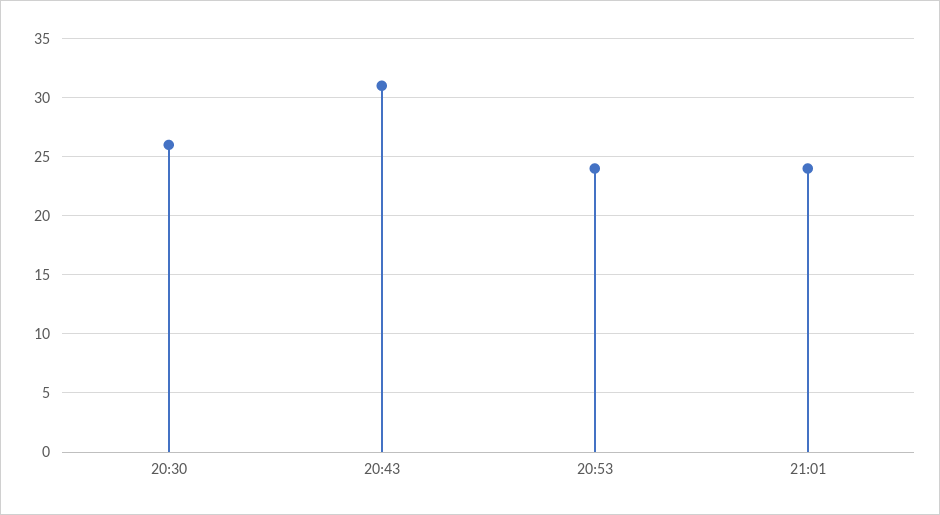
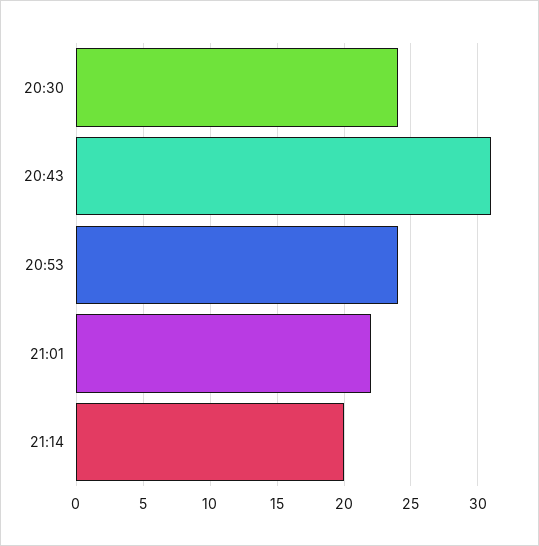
20:30: 26 -> 24
21:01: 24 -> 22
21:14: none -> 20

